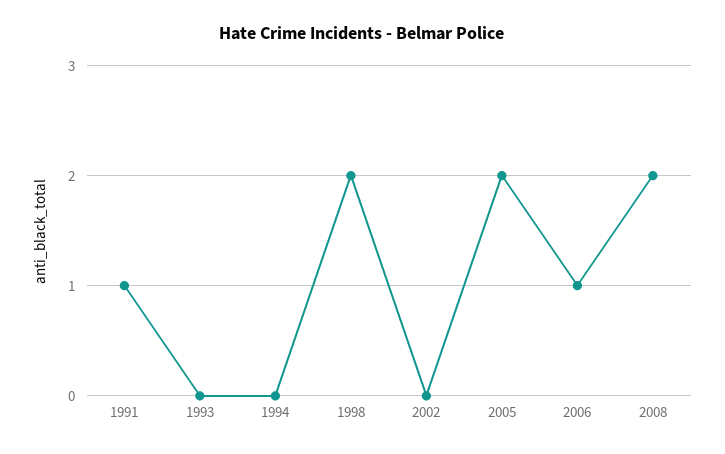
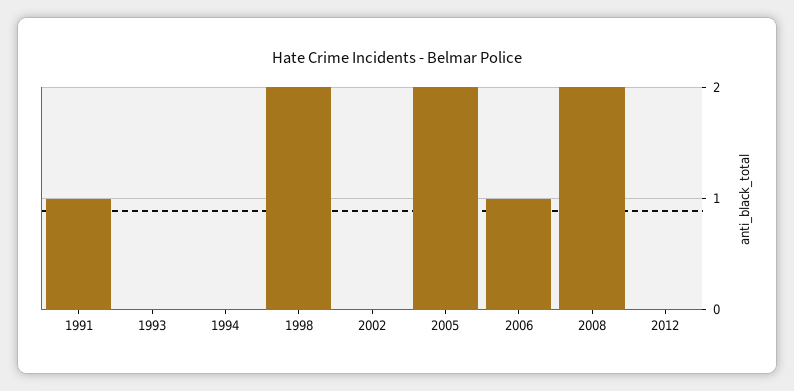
2012: none -> 0

